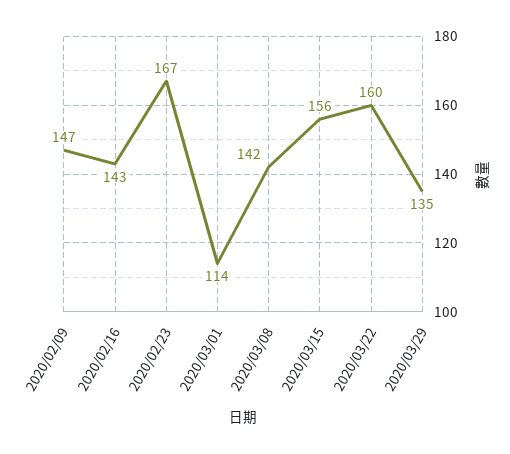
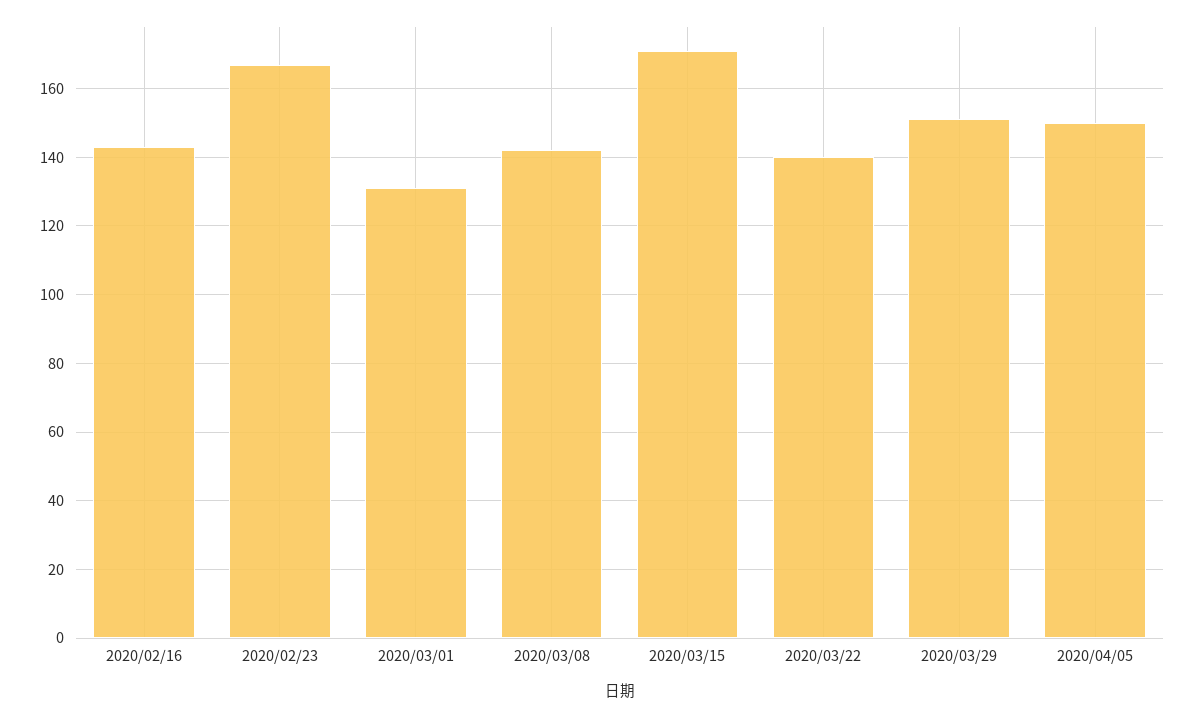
2020/02/09: 147 -> none
2020/03/01: 114 -> 130
2020/03/15: 156 -> 170
2020/03/22: 160 -> 140
2020/03/29: 135 -> 150
2020/04/05: none -> 150

